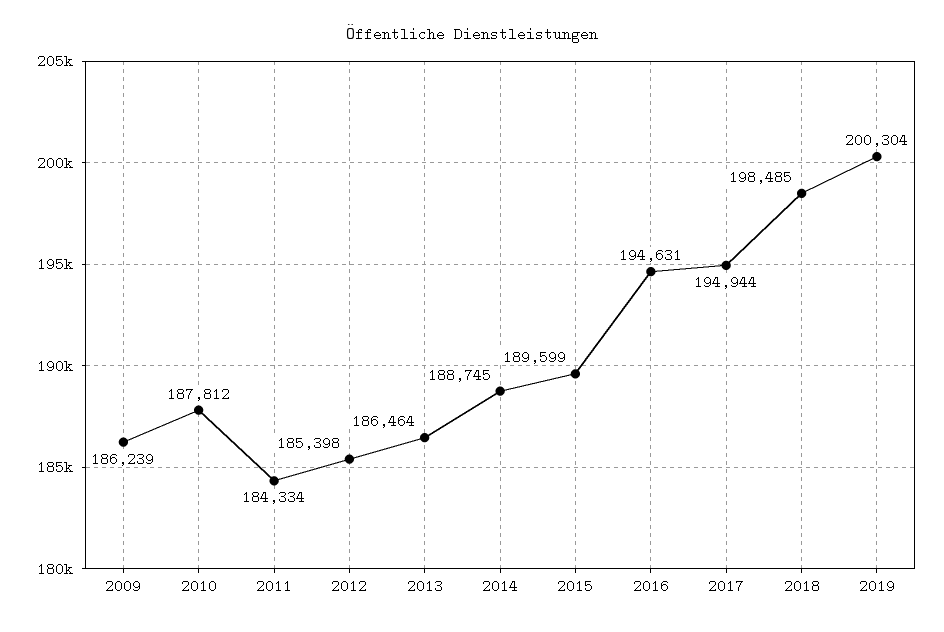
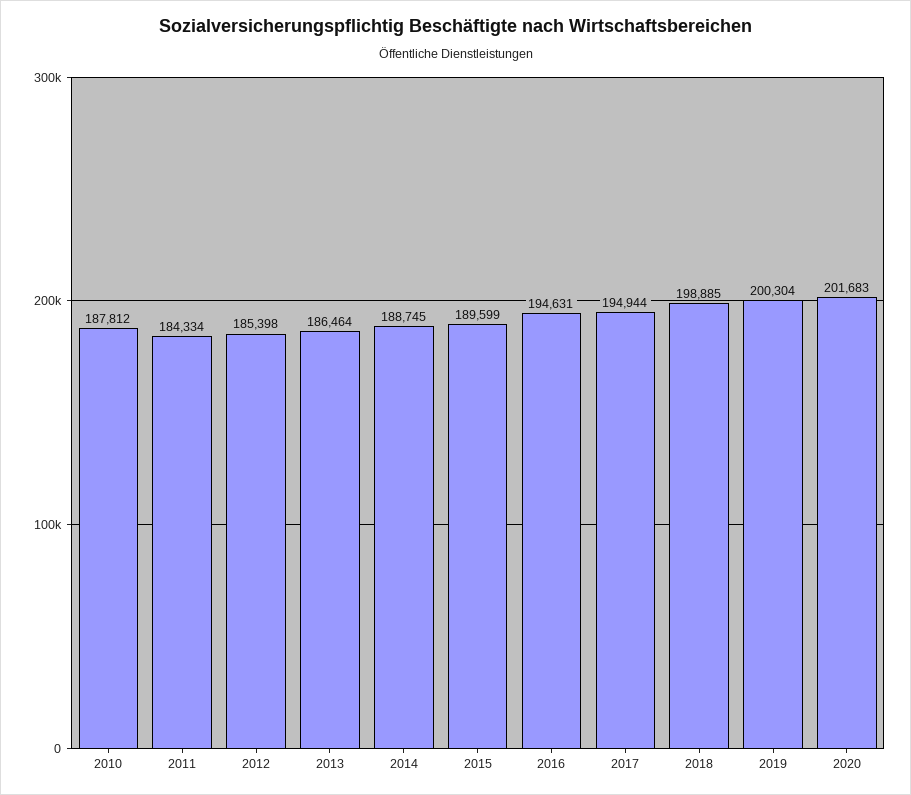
2009: 186239 -> none
2018: 198485 -> 198885
2020: none -> 201683

